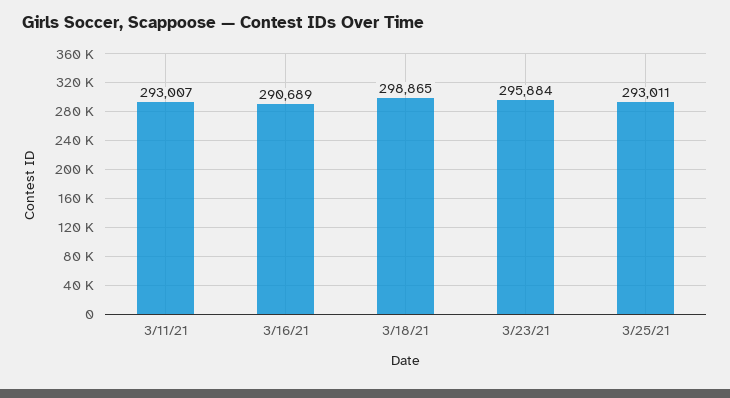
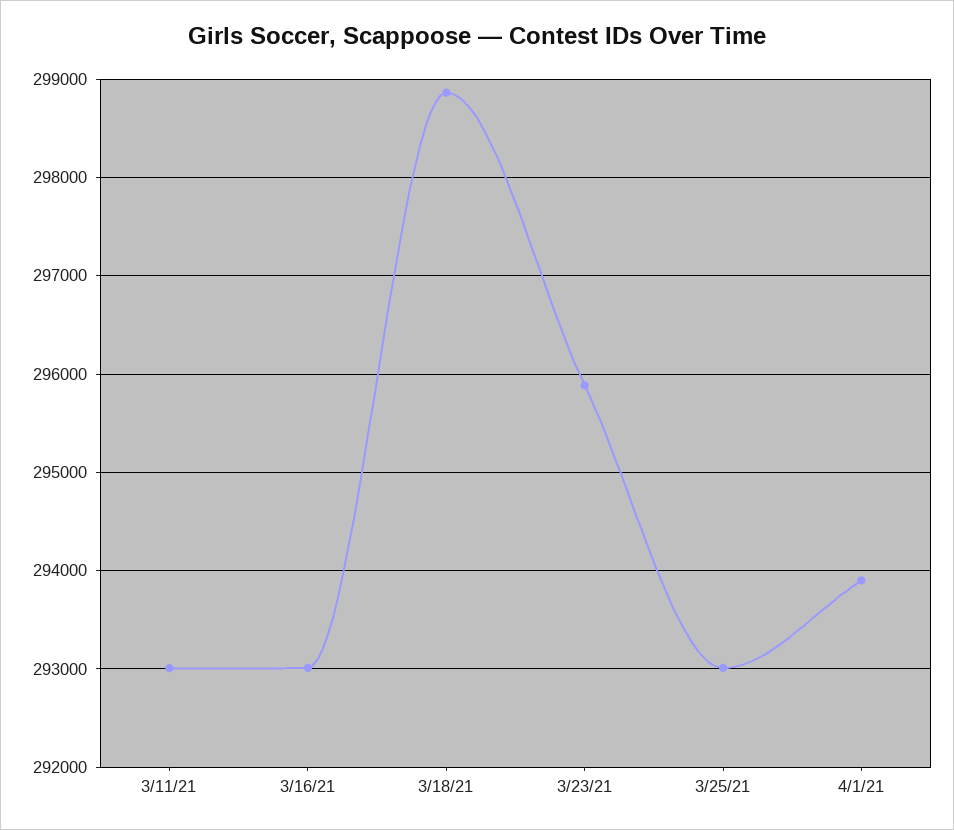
3/16/21: 290689 -> 293000
4/1/21: none -> 293900

